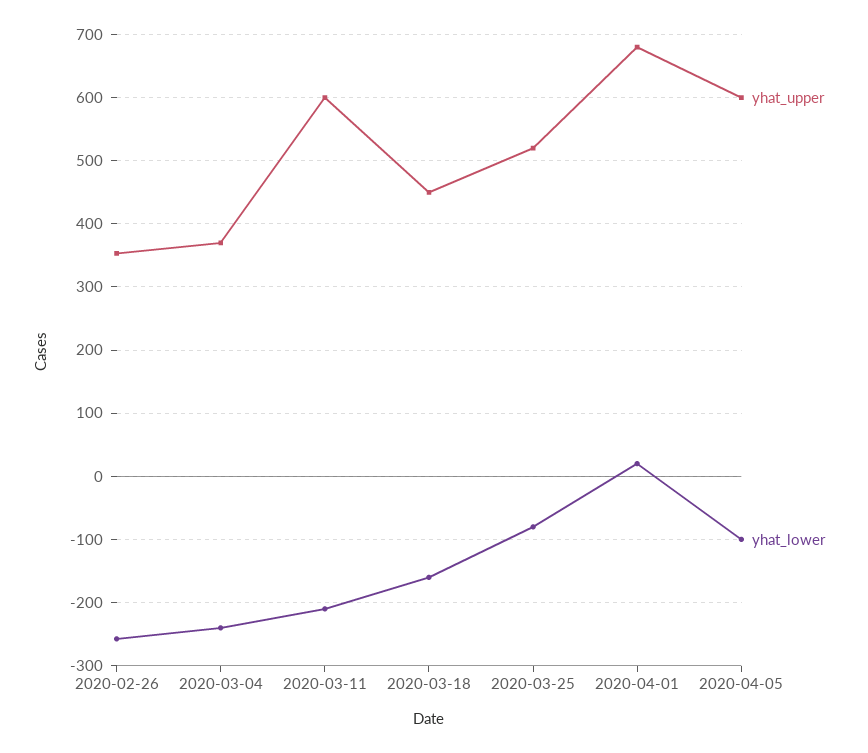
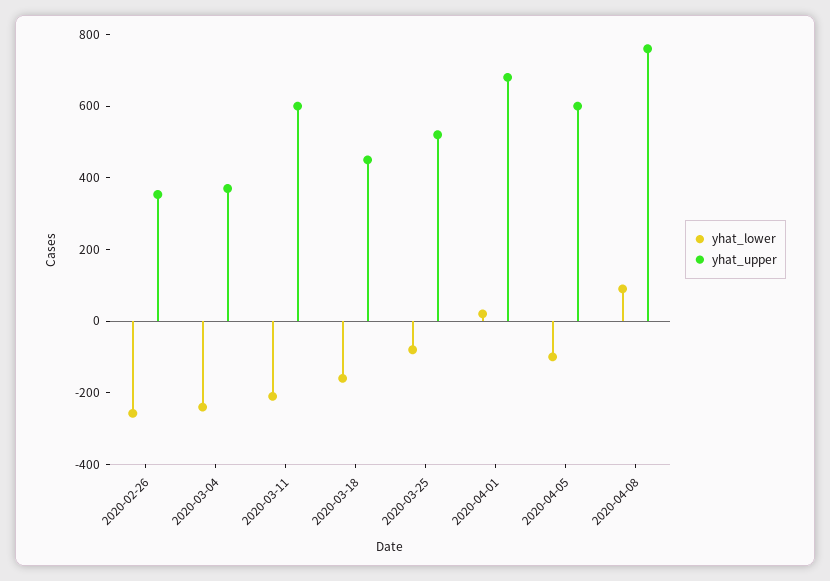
yhat_lower, 2020-04-08: none -> 100
yhat_upper, 2020-04-08: none -> 750

